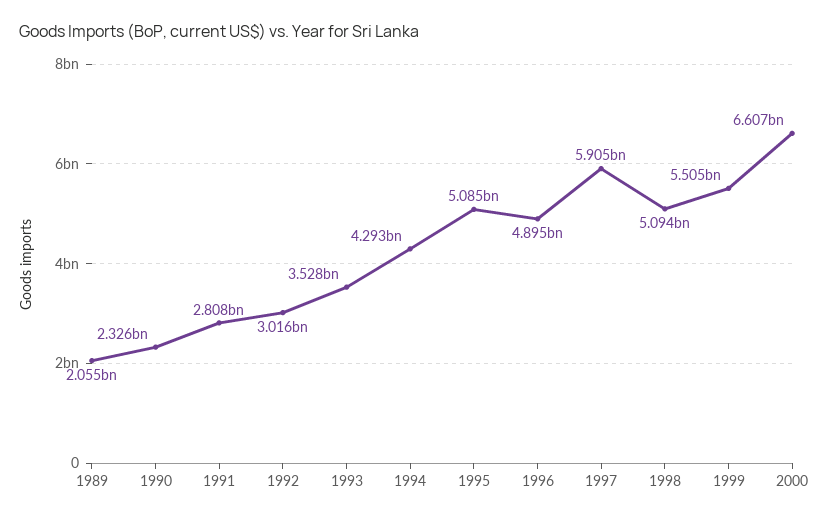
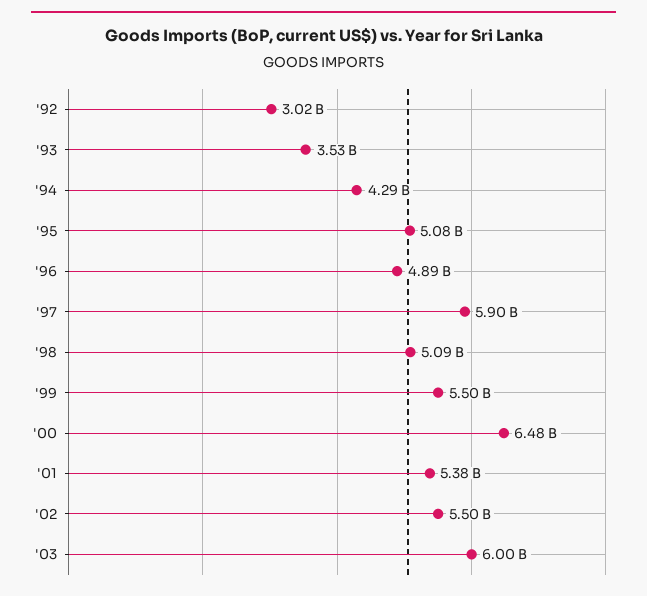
1989: 2055000000 -> none
1990: 2326000000 -> none
1991: 2808000000 -> none
2000: 6607000000 -> 6480000000
'01: none -> 5380000000
'02: none -> 5500000000
'03: none -> 6000000000

